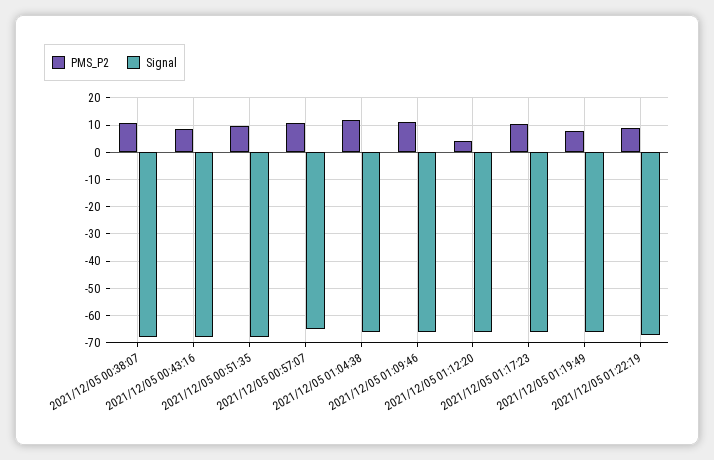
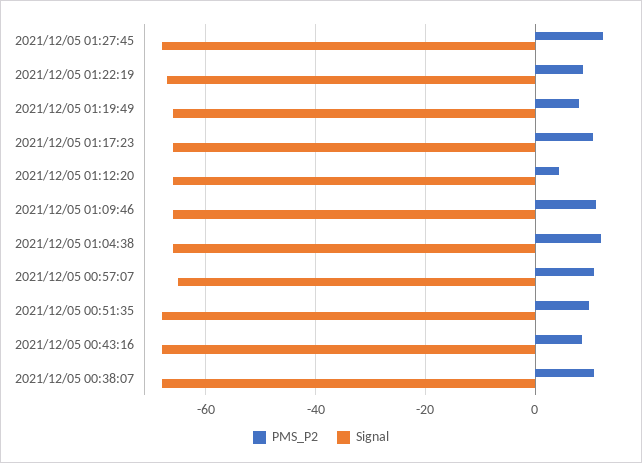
PMS_P2, 2021/12/05 01:27:45: none -> 12
Signal, 2021/12/05 01:27:45: none -> -68

